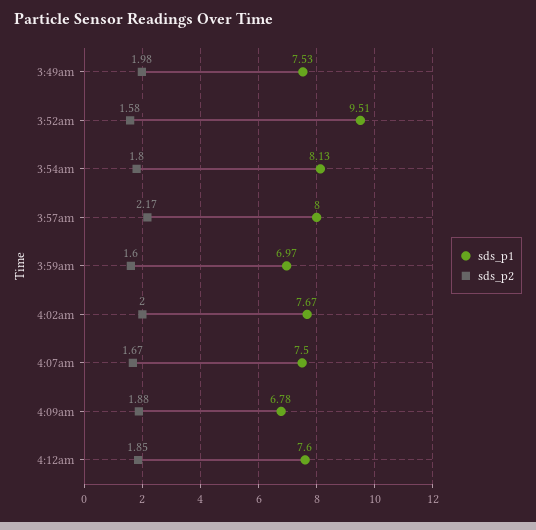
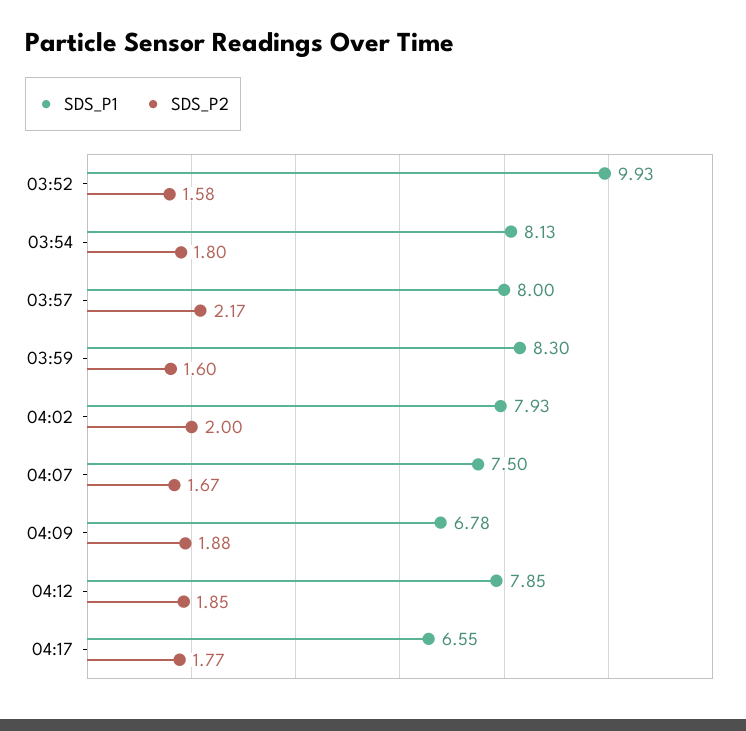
sds_p1, 3:49am: 7.53 -> none
sds_p2, 3:49am: 1.98 -> none
sds_p1, 3:52am: 9.51 -> 9.93
sds_p1, 3:59am: 6.97 -> 8.3
sds_p1, 4:02am: 7.67 -> 7.93
sds_p1, 4:12am: 7.6 -> 7.85
sds_p1, 04:17: none -> 6.55
sds_p2, 04:17: none -> 1.77

